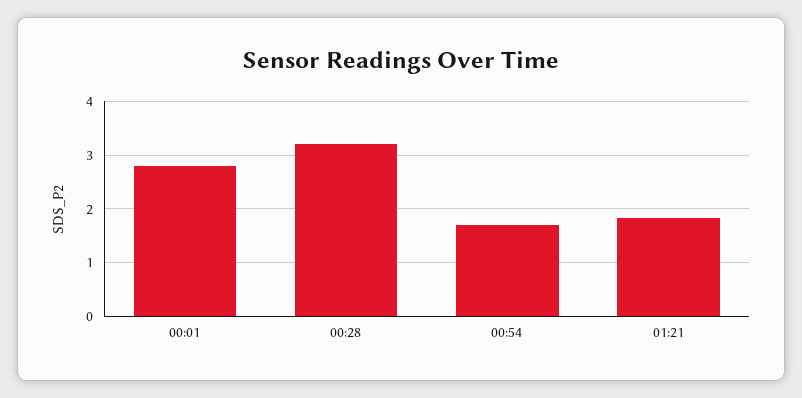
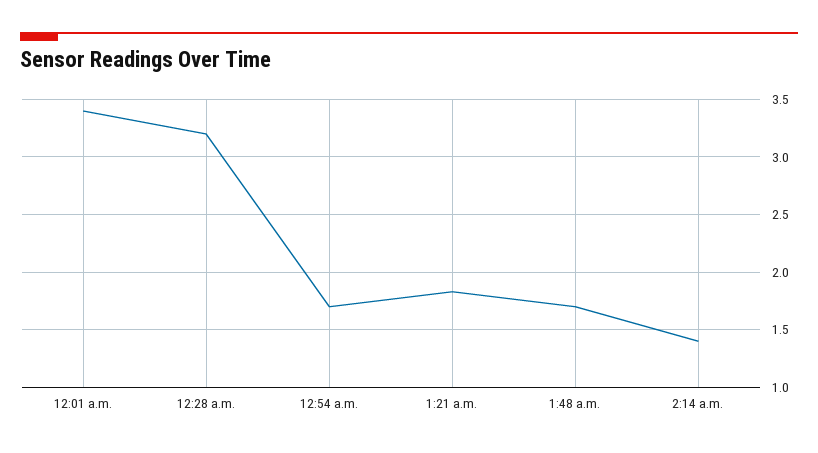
00:01: 2.8 -> 3.4
1:48 a.m.: none -> 1.7
2:14 a.m.: none -> 1.4

